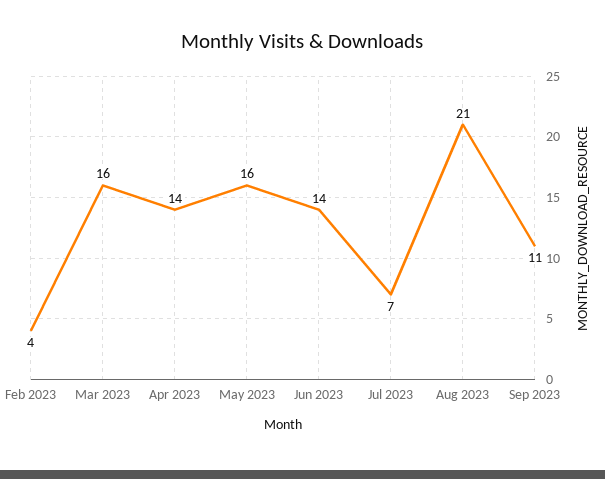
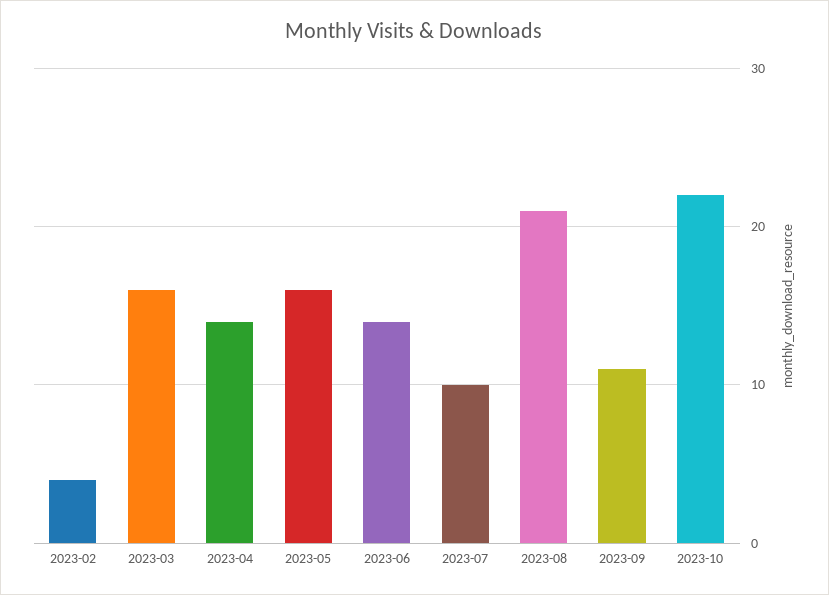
Jul 2023: 7 -> 10
2023-10: none -> 22

